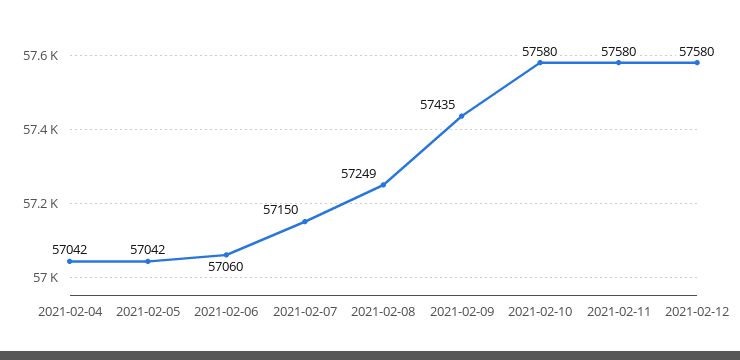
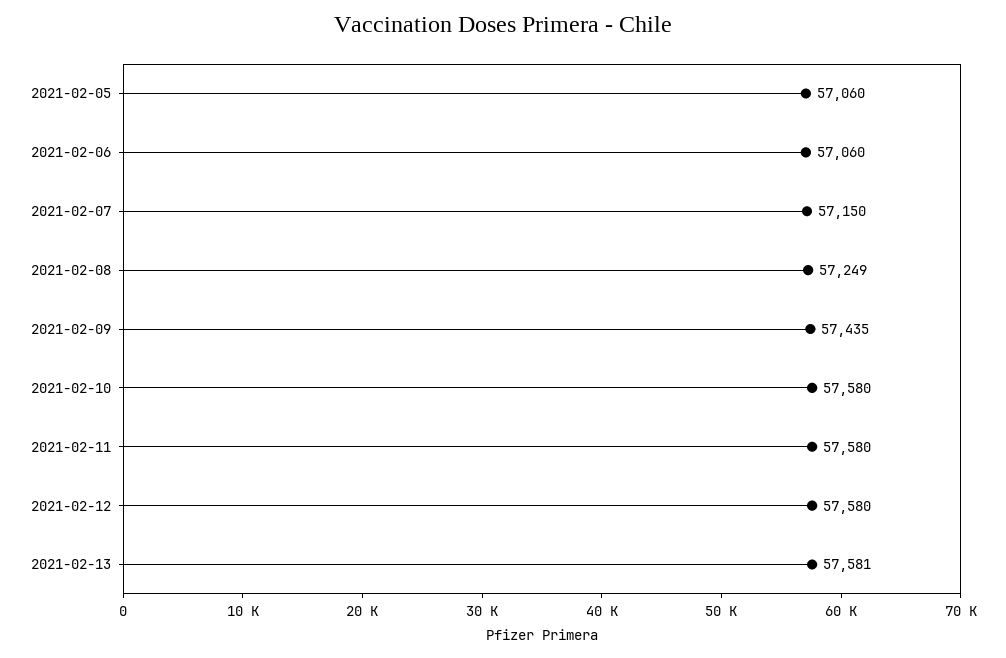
2021-02-04: 57042 -> none
2021-02-05: 57042 -> 57060
2021-02-13: none -> 57581

